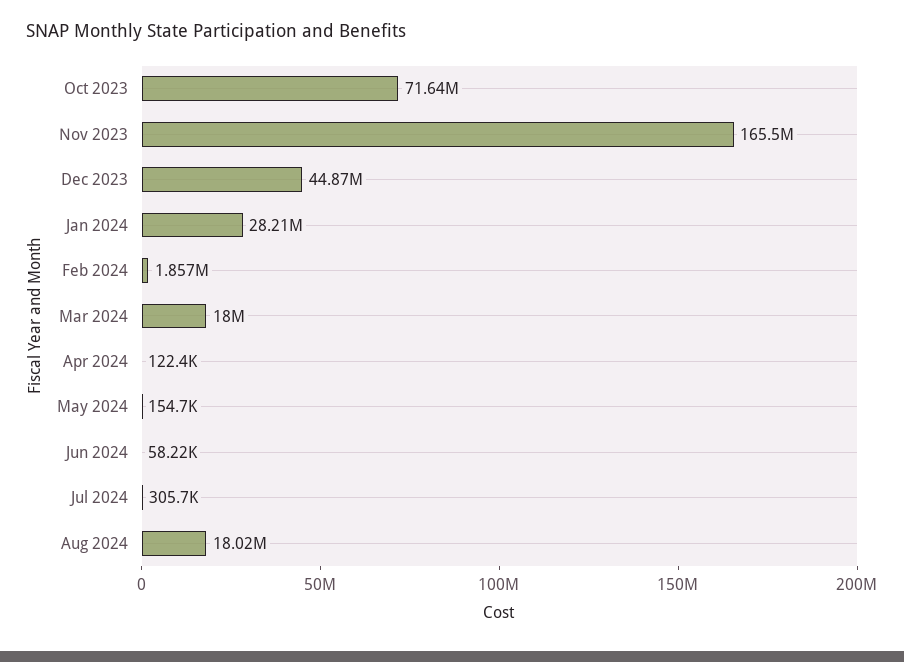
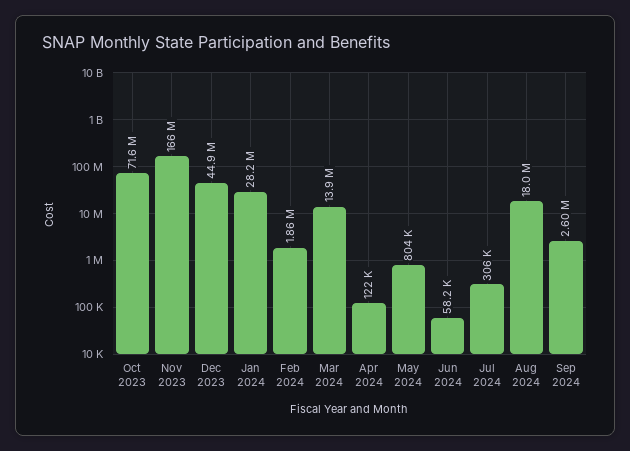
Mar 2024: 18000000 -> 13900000
May 2024: 154700 -> 804000
Sep 2024: none -> 2600000

